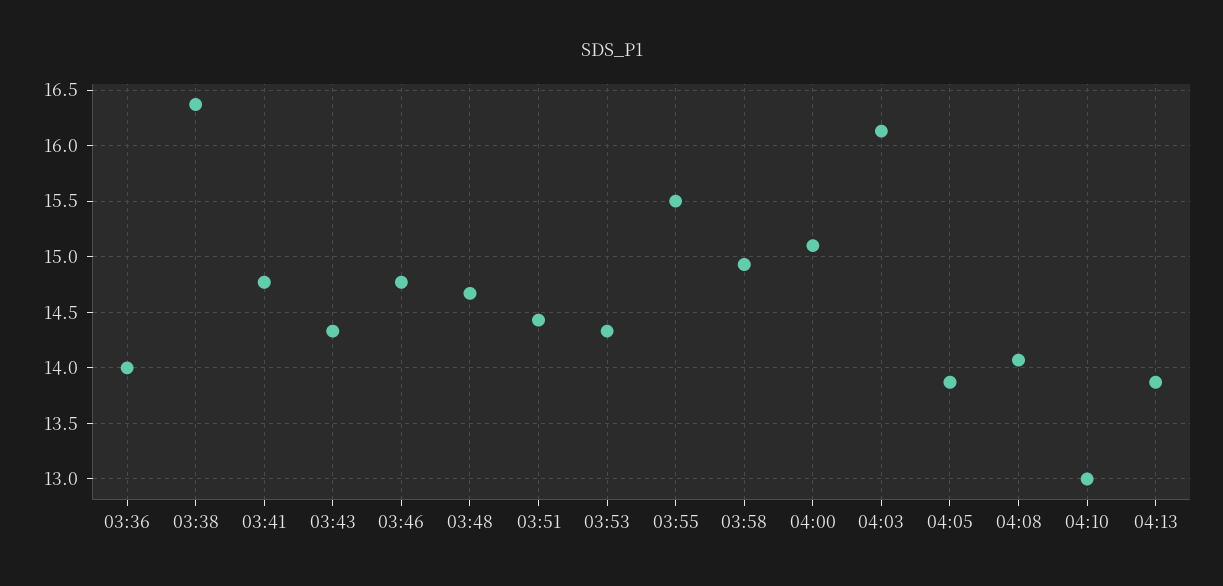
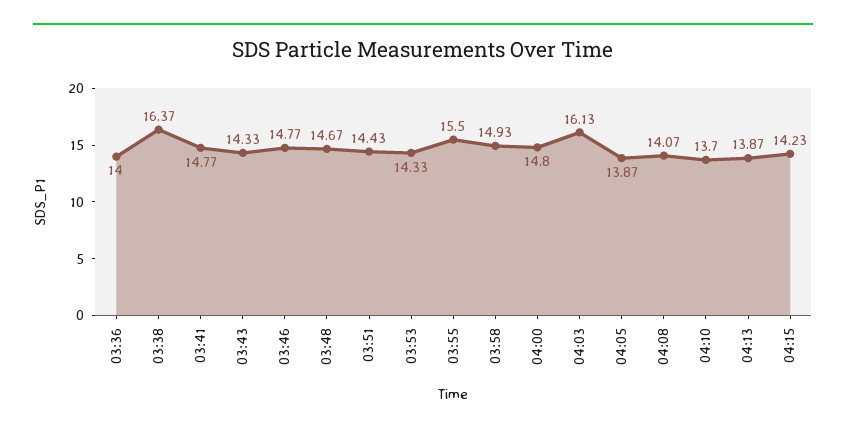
04:00: 15.1 -> 14.8
04:10: 13 -> 13.7
04:15: none -> 14.23

